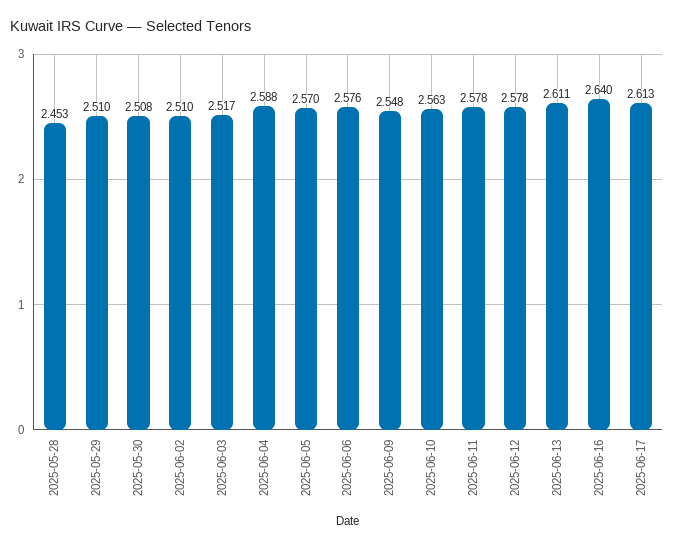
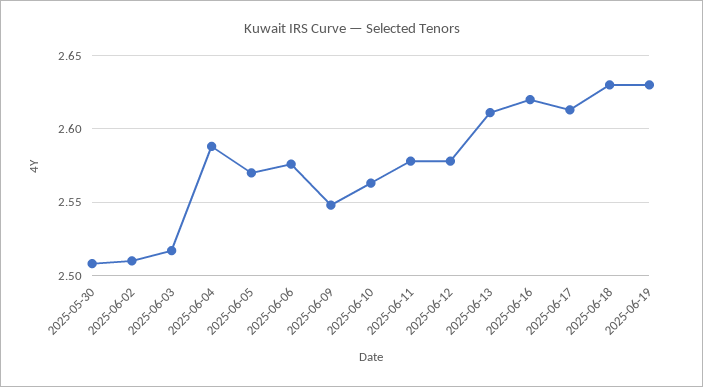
2025-05-28: 2.453 -> none
2025-05-29: 2.51 -> none
2025-06-16: 2.64 -> 2.62
2025-06-18: none -> 2.63
2025-06-19: none -> 2.63

